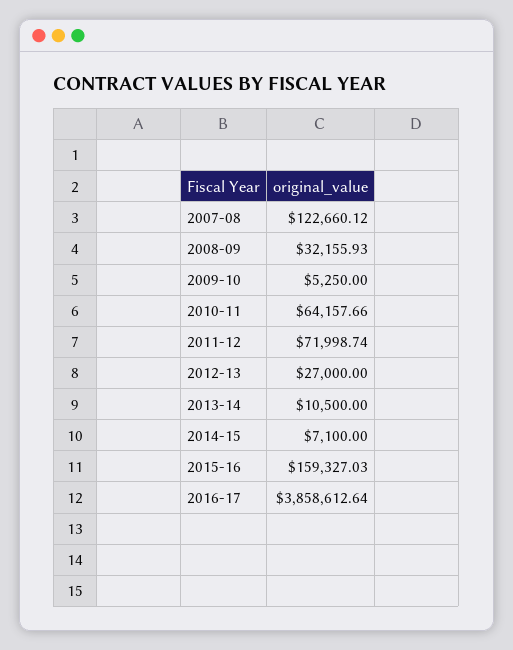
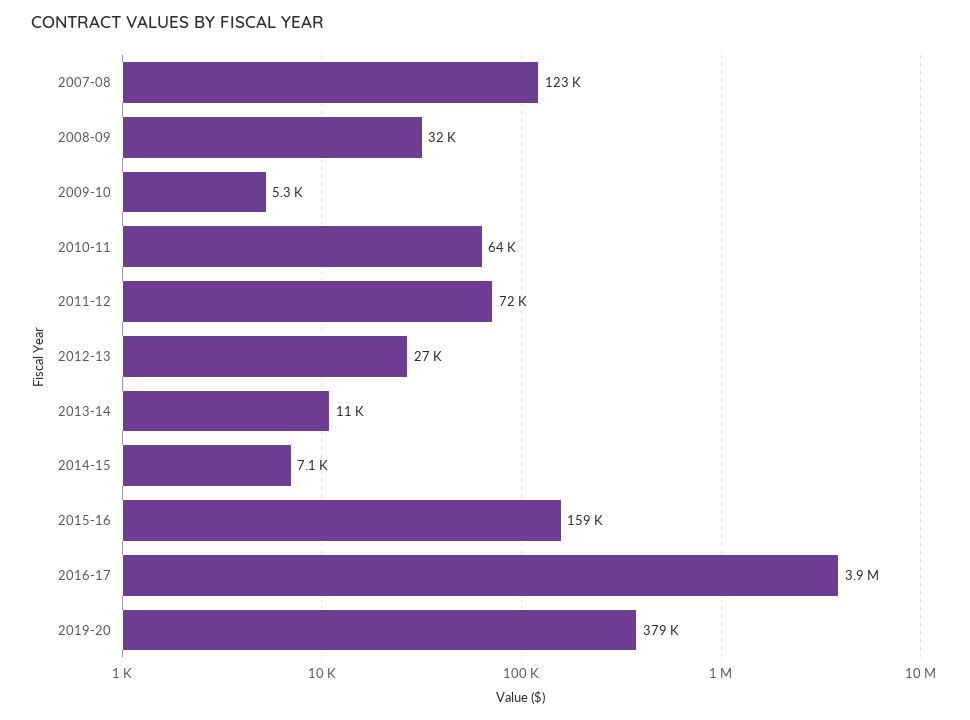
2019-20: none -> 379000

